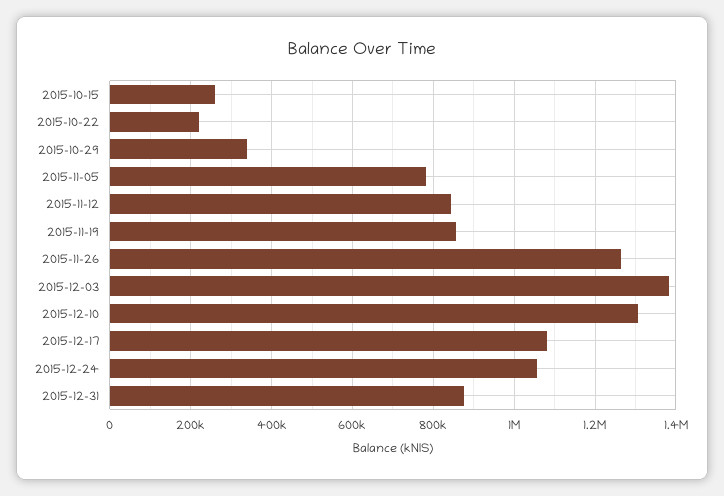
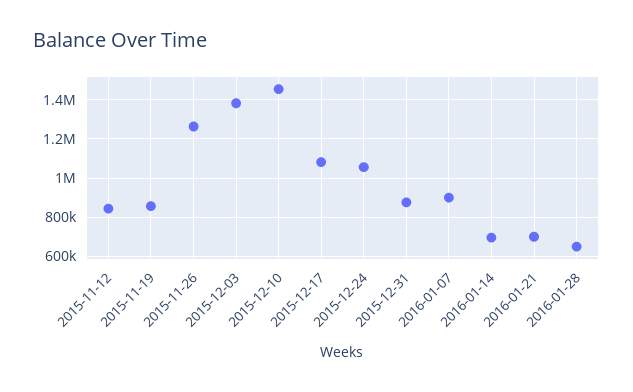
2015-10-15: 260000 -> none
2015-10-22: 220000 -> none
2015-10-29: 340000 -> none
2015-11-05: 780000 -> none
2015-12-10: 1300000 -> 1450000
2016-01-07: none -> 900000
2016-01-14: none -> 700000
2016-01-21: none -> 700000
2016-01-28: none -> 650000

